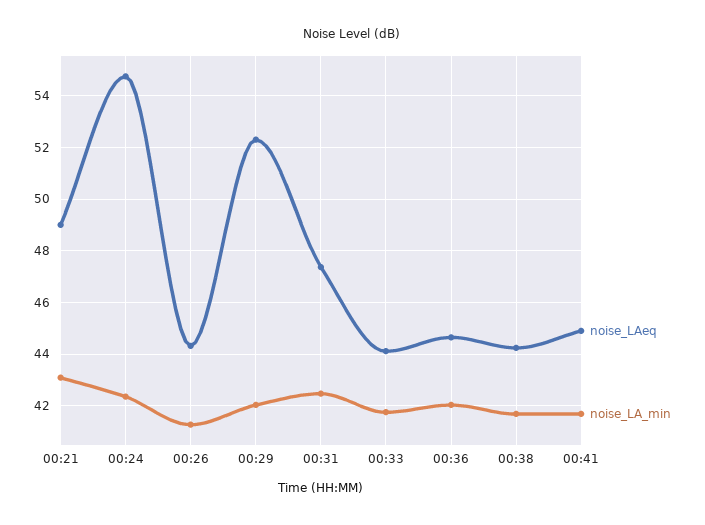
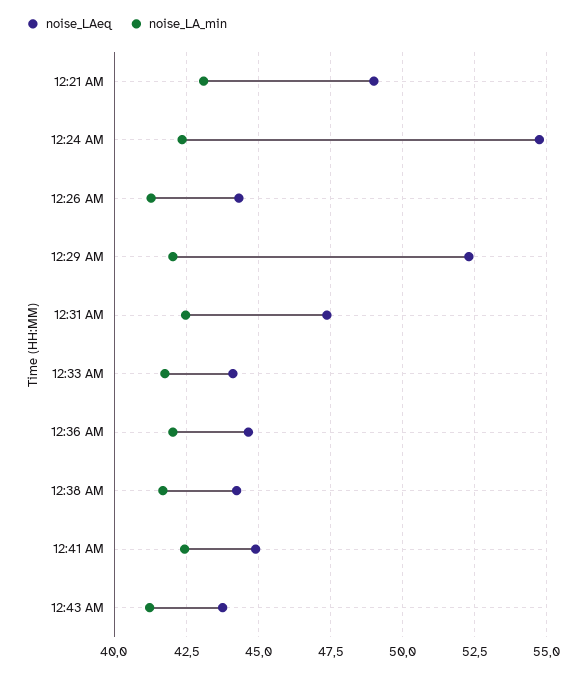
noise_LA_min, 00:41: 41.75 -> 42.5
noise_LAeq, 12:43 AM: none -> 43.75
noise_LA_min, 12:43 AM: none -> 41.25

